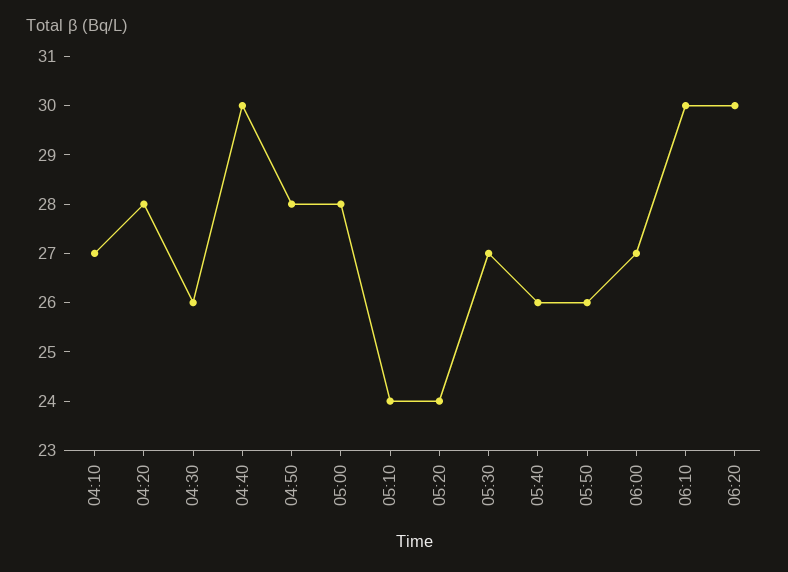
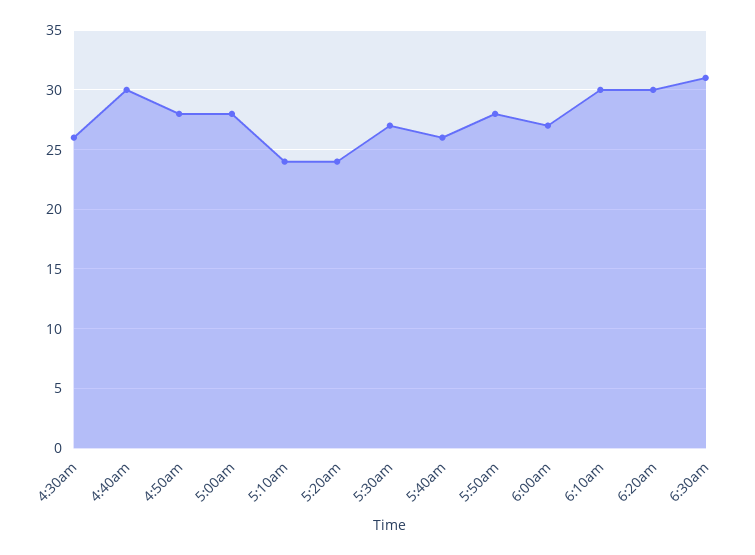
04:10: 27 -> none
04:20: 28 -> none
05:50: 26 -> 28
6:30am: none -> 31

